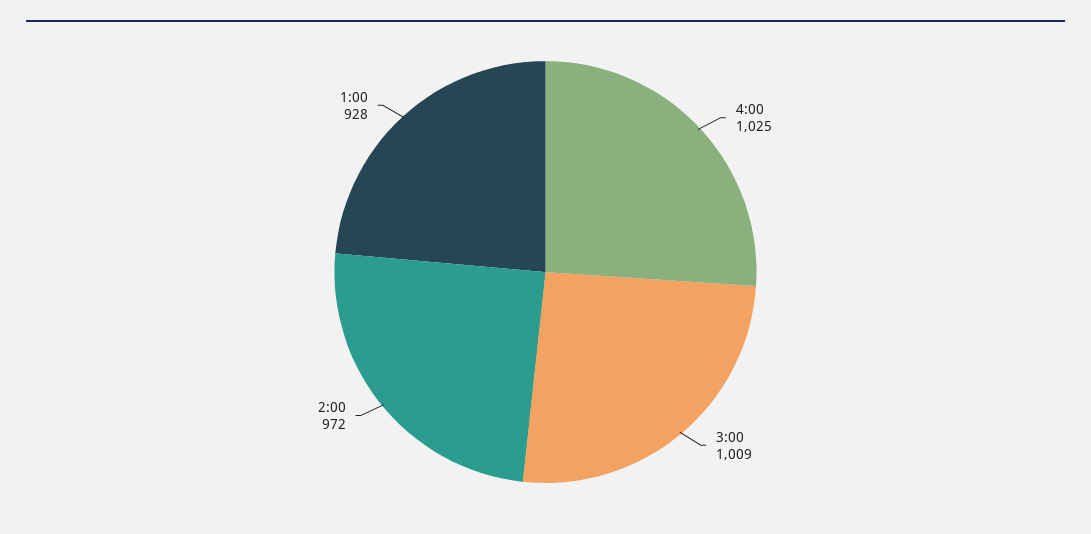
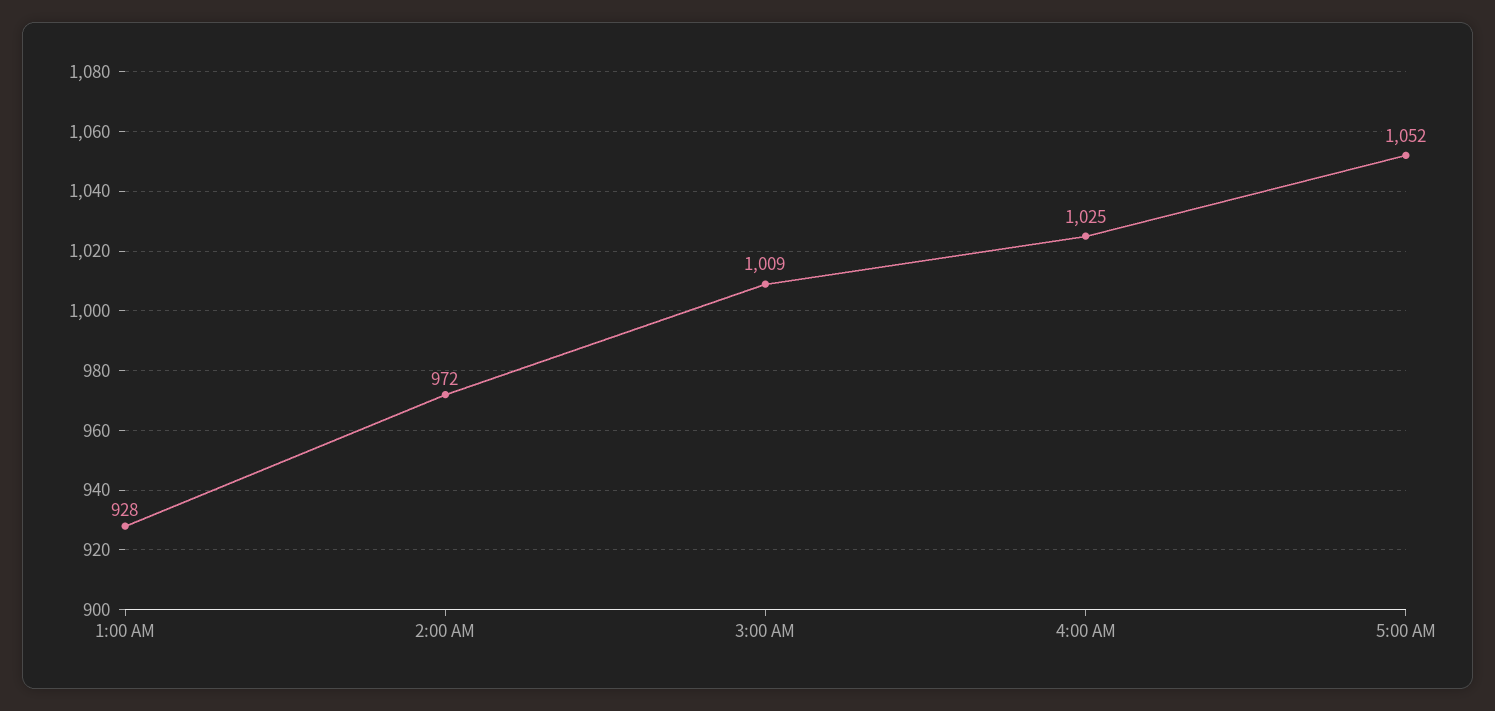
5:00 AM: none -> 1052

